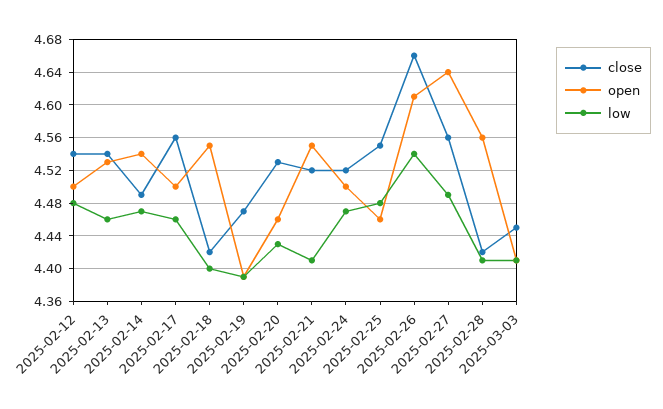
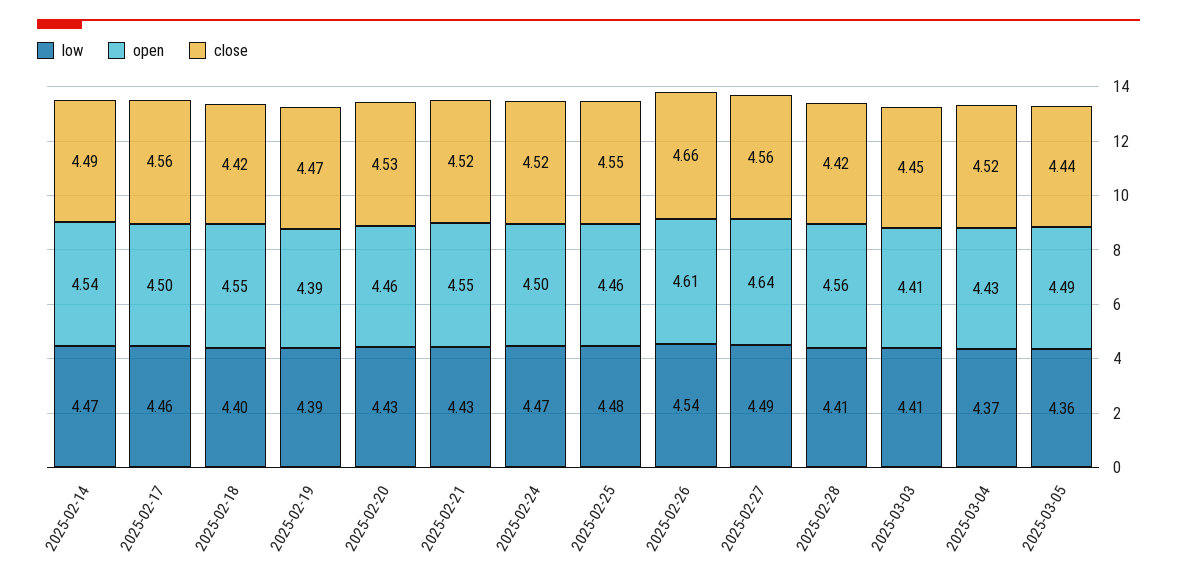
close, 2025-02-12: 4.54 -> none
open, 2025-02-12: 4.5 -> none
low, 2025-02-12: 4.48 -> none
close, 2025-02-13: 4.54 -> none
open, 2025-02-13: 4.53 -> none
low, 2025-02-13: 4.46 -> none
low, 2025-02-21: 4.41 -> 4.43
low, 2025-03-04: none -> 4.37
open, 2025-03-04: none -> 4.43
close, 2025-03-04: none -> 4.52
low, 2025-03-05: none -> 4.36
open, 2025-03-05: none -> 4.49
close, 2025-03-05: none -> 4.44

